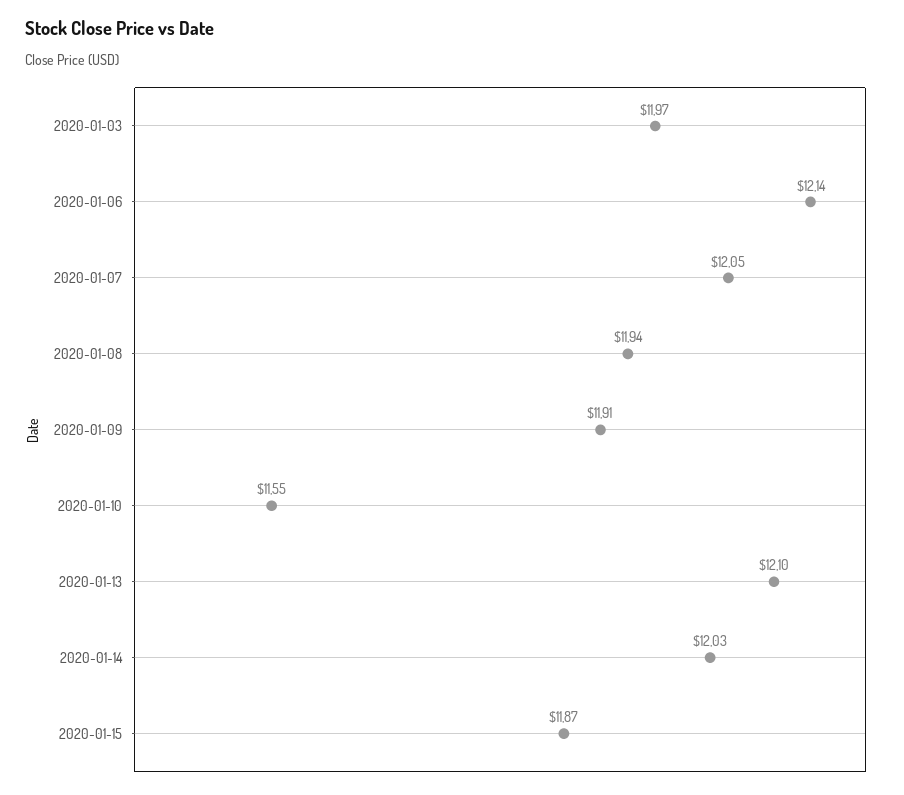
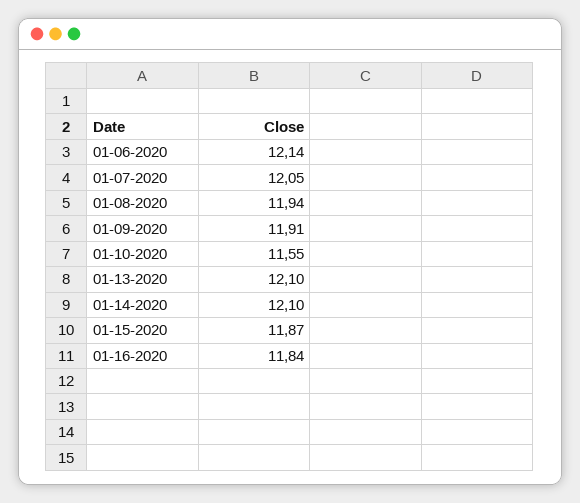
2020-01-03: 11.97 -> none
2020-01-14: 12.03 -> 12.1
01-16-2020: none -> 11.84

